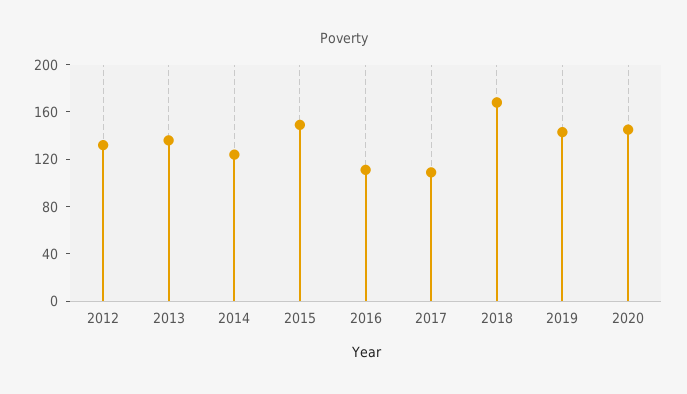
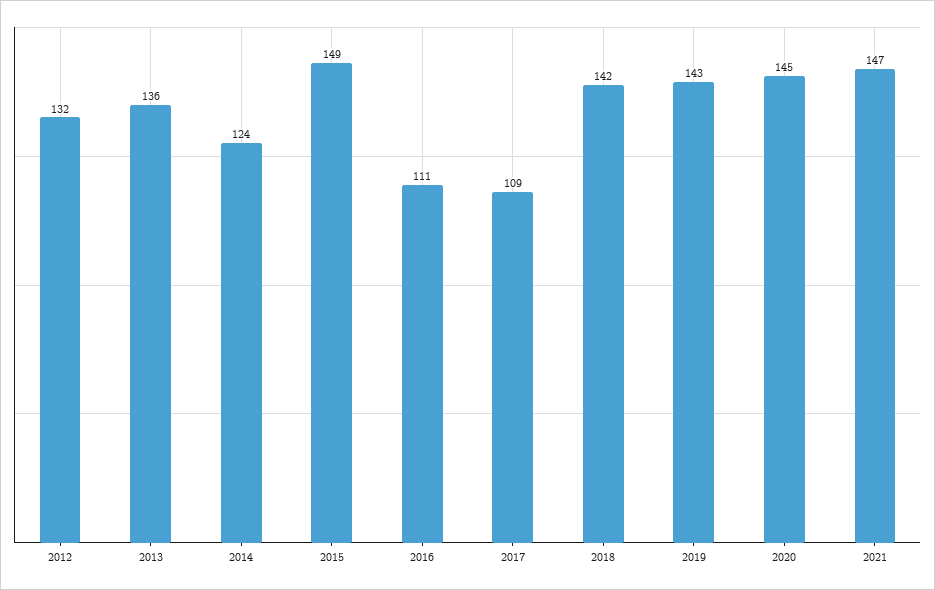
2018: 170 -> 142
2021: none -> 147

